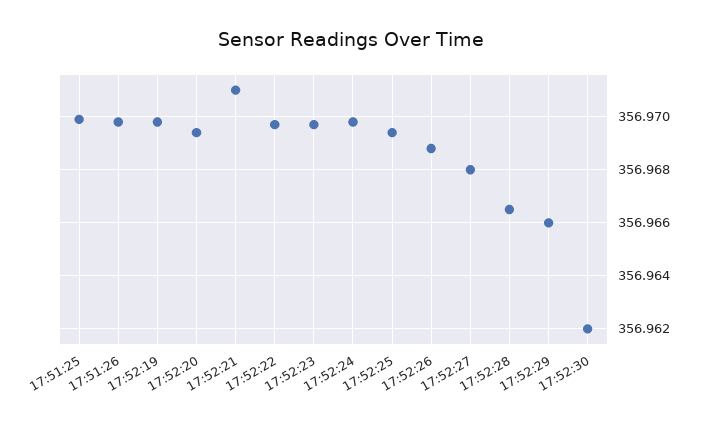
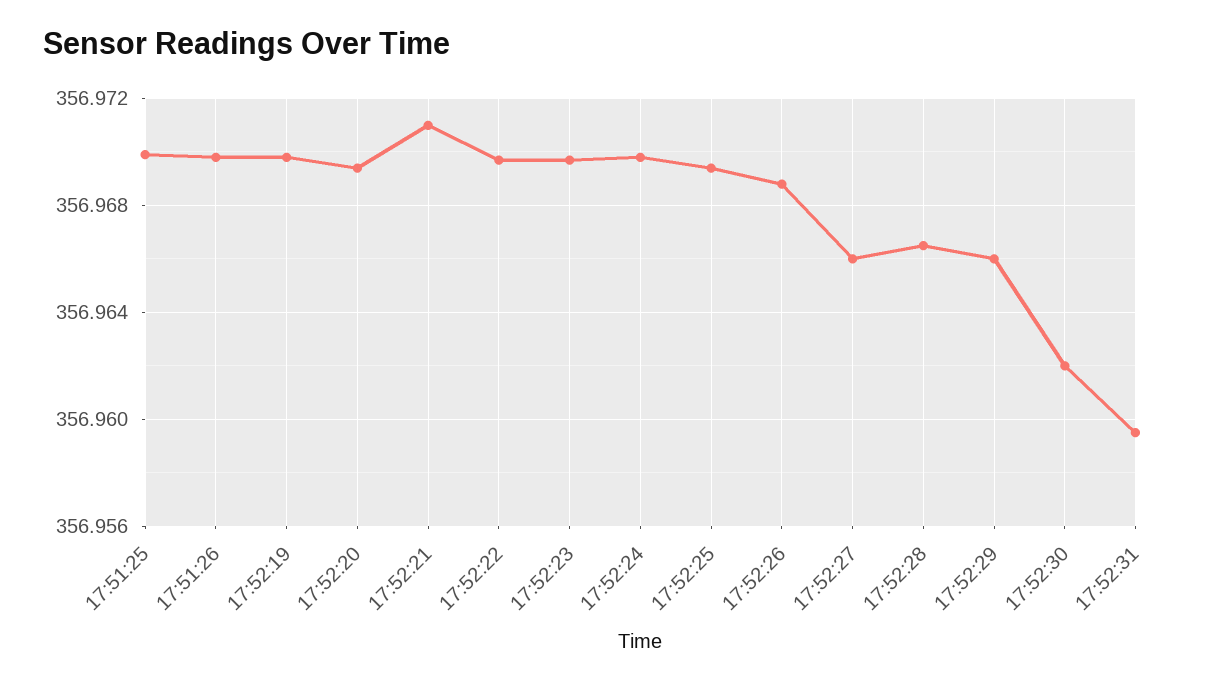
17:52:27: 356.968 -> 356.966
17:52:31: none -> 356.9595

